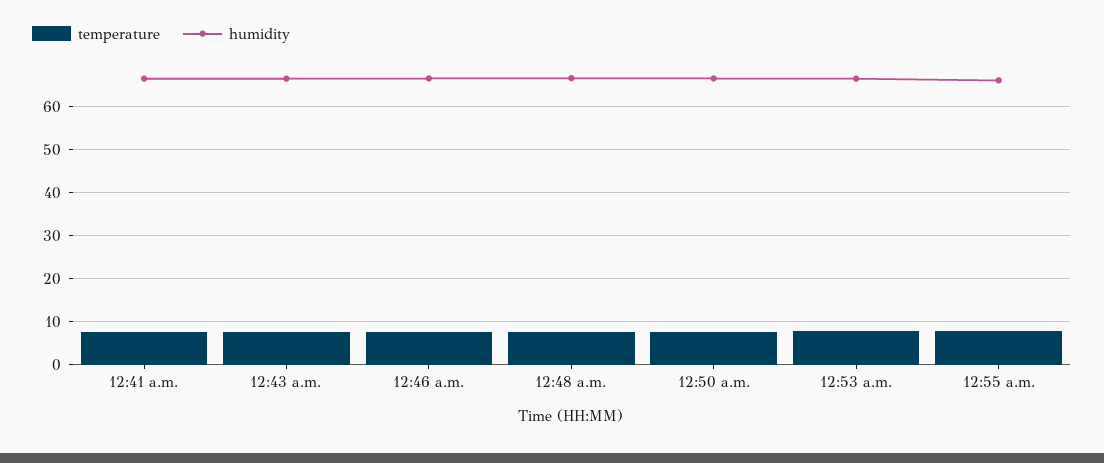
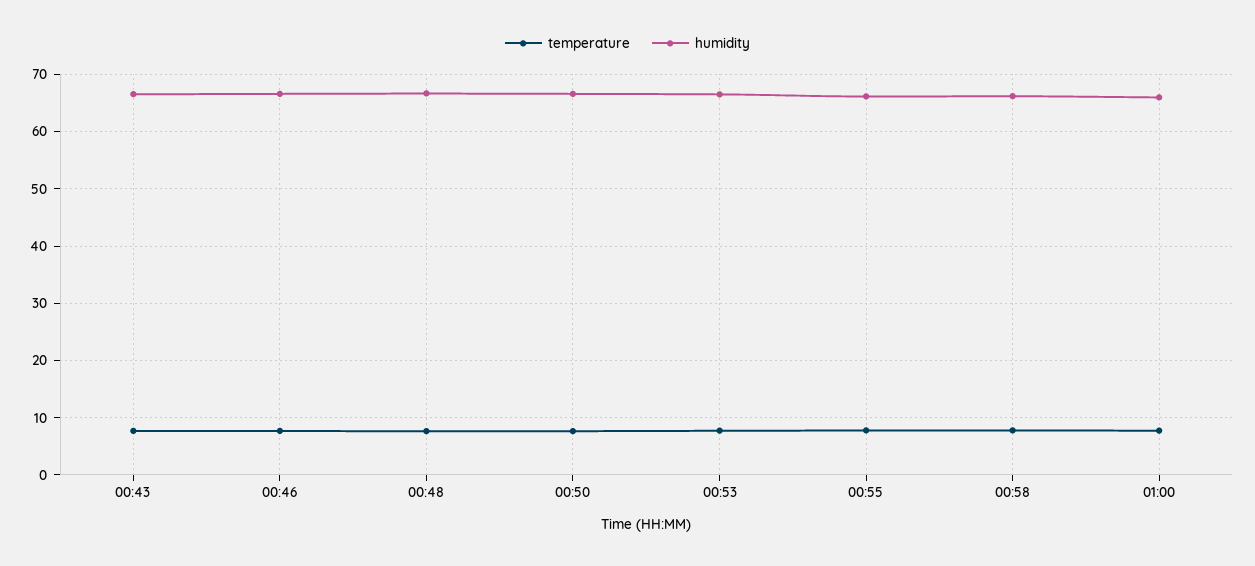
temperature, 12:41 a.m.: 8 -> none
humidity, 12:41 a.m.: 66 -> none
temperature, 00:58: none -> 8
humidity, 00:58: none -> 66
temperature, 01:00: none -> 8
humidity, 01:00: none -> 66

